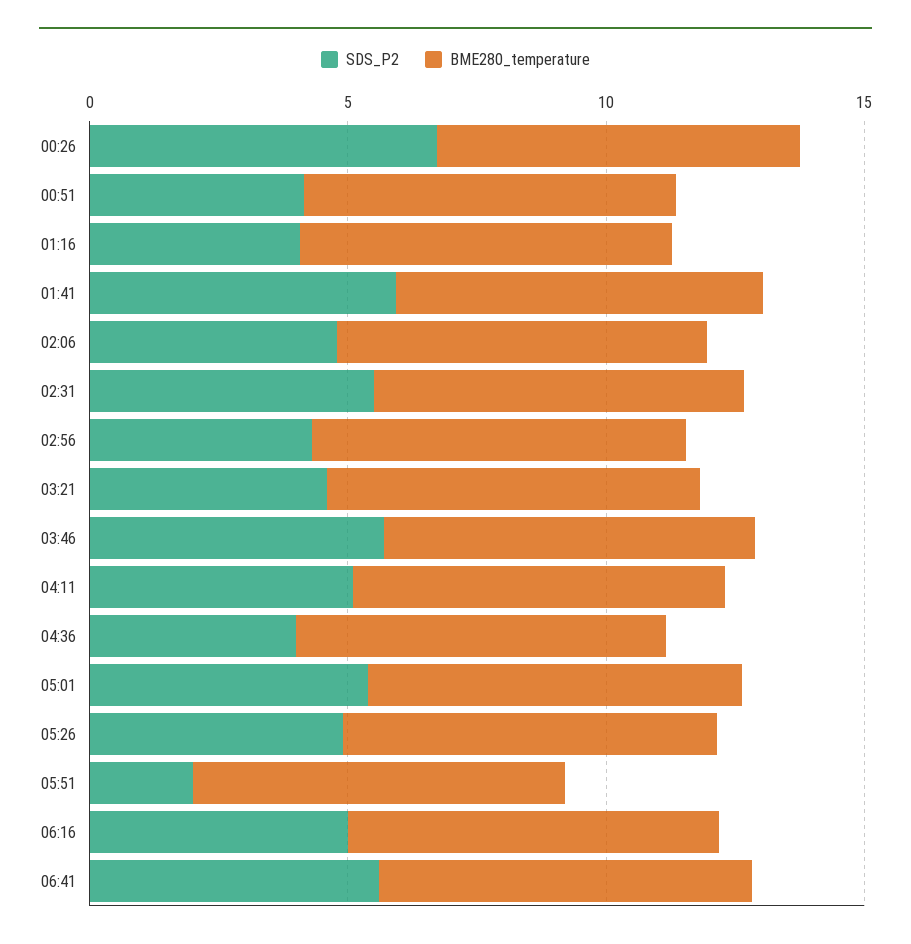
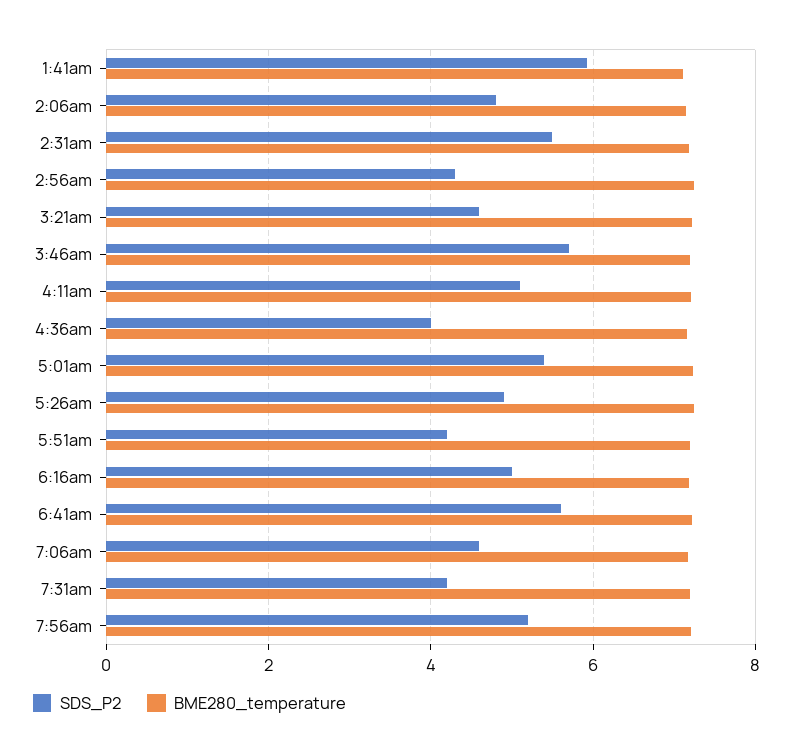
SDS_P2, 00:26: 7 -> none
BME280_temperature, 00:26: 7 -> none
SDS_P2, 00:51: 4 -> none
BME280_temperature, 00:51: 7 -> none
SDS_P2, 01:16: 4 -> none
BME280_temperature, 01:16: 7 -> none
SDS_P2, 05:51: 2 -> 4.2
SDS_P2, 7:06am: none -> 4.6
BME280_temperature, 7:06am: none -> 7.2
SDS_P2, 7:31am: none -> 4.2
BME280_temperature, 7:31am: none -> 7.2
SDS_P2, 7:56am: none -> 5.2
BME280_temperature, 7:56am: none -> 7.2

